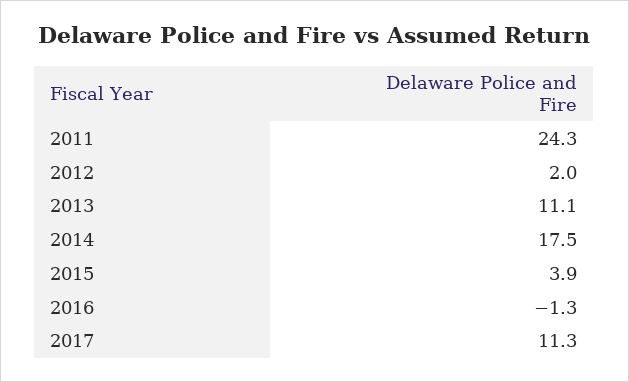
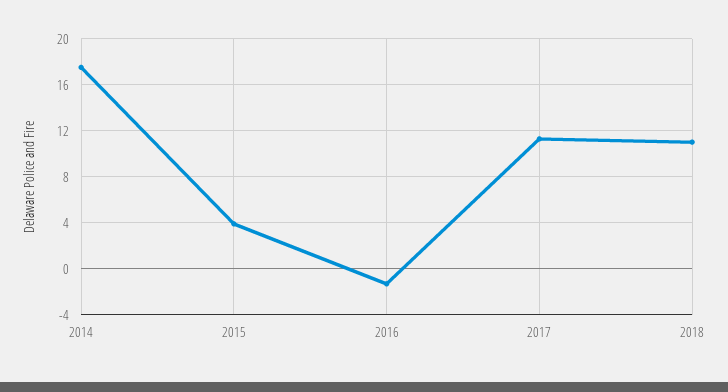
2011: 24.3 -> none
2012: 2 -> none
2013: 11.1 -> none
2018: none -> 11

